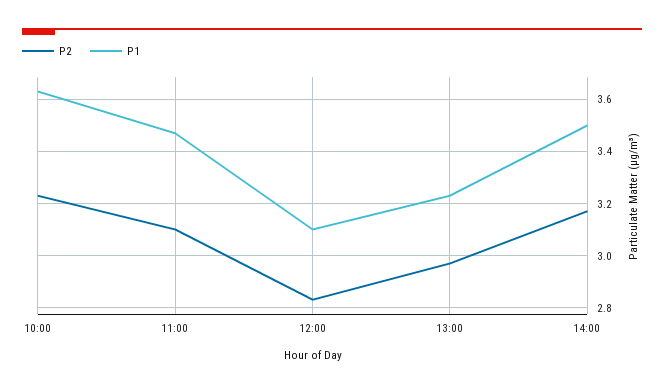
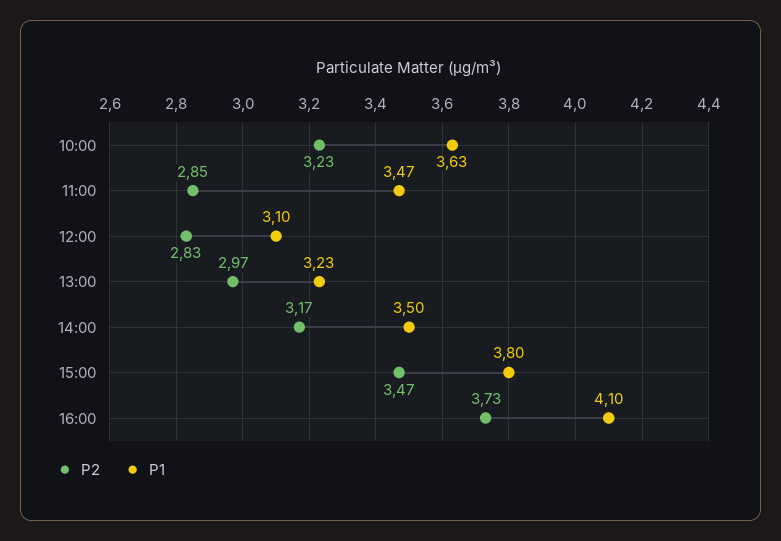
P2, 11:00: 3.1 -> 2.85
P2, 15:00: none -> 3.47
P1, 15:00: none -> 3.8
P2, 16:00: none -> 3.73
P1, 16:00: none -> 4.1

